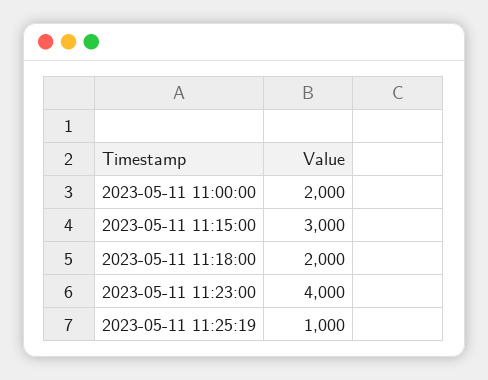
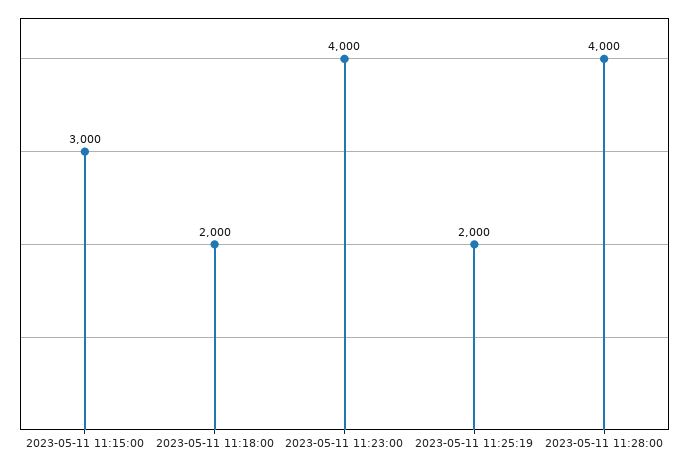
2023-05-11 11:00:00: 2000 -> none
2023-05-11 11:25:19: 1000 -> 2000
2023-05-11 11:28:00: none -> 4000

